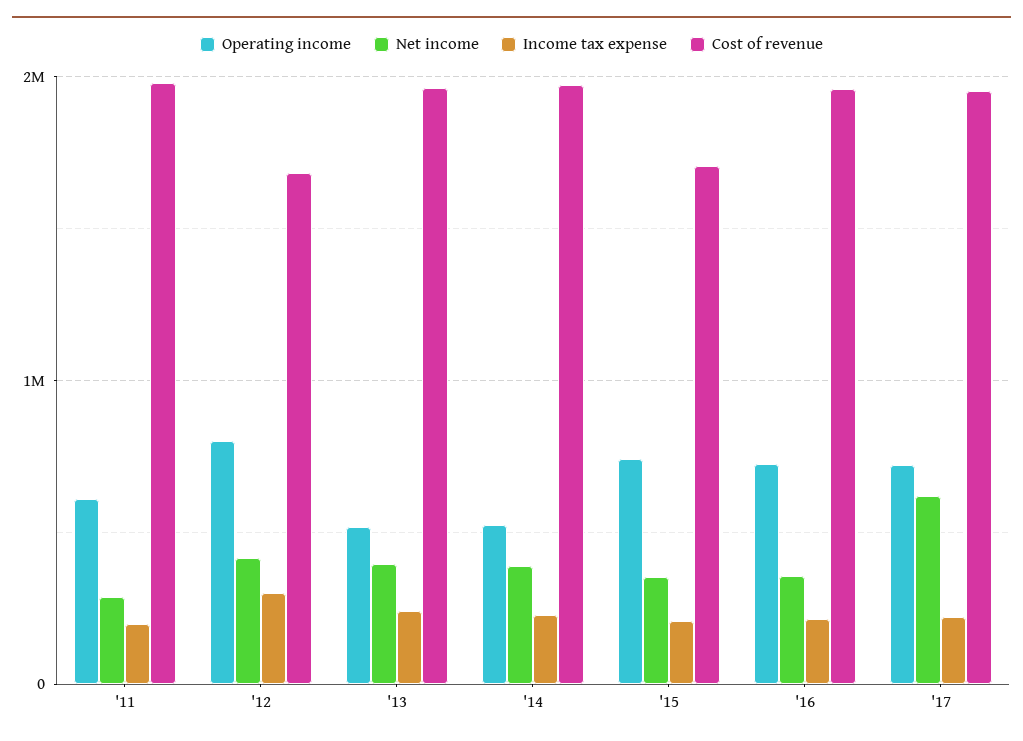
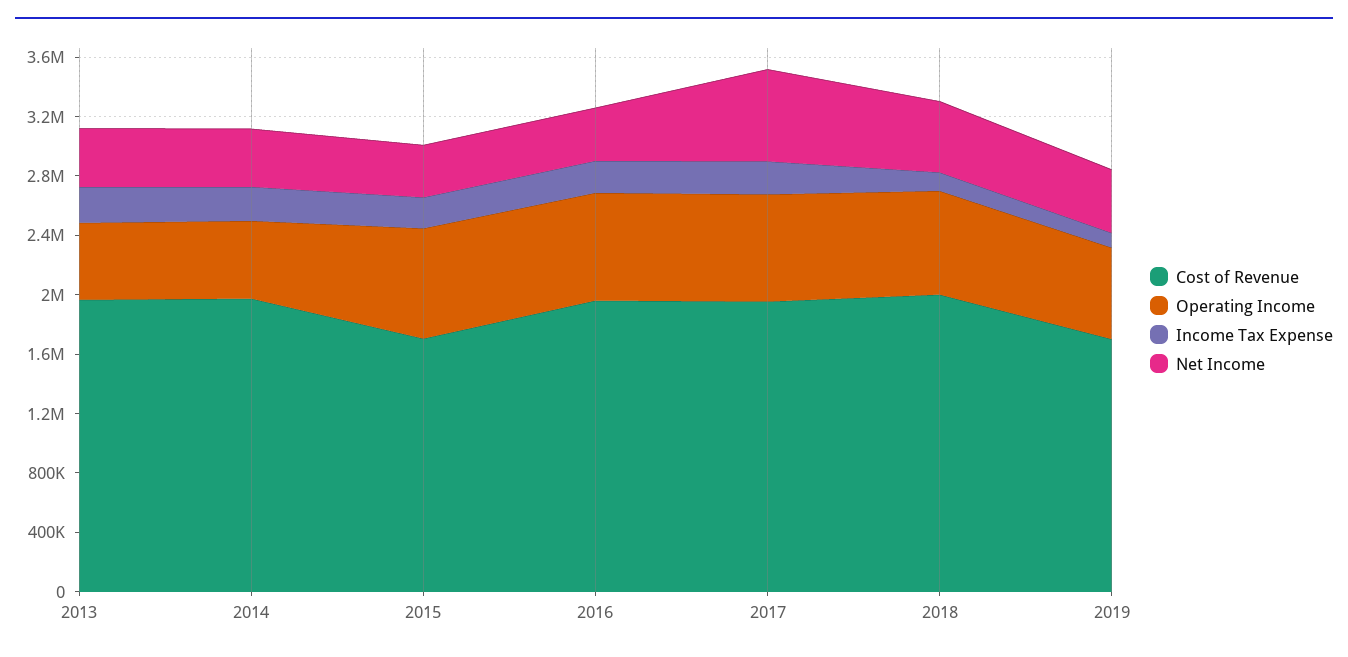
Operating income, '11: 600000 -> none
Net income, '11: 300000 -> none
Income tax expense, '11: 200000 -> none
Cost of revenue, '11: 2000000 -> none
Operating income, '12: 800000 -> none
Net income, '12: 400000 -> none
Income tax expense, '12: 300000 -> none
Cost of revenue, '12: 1700000 -> none
Cost of revenue, 2018: none -> 2000000
Operating income, 2018: none -> 700000
Income tax expense, 2018: none -> 100000
Net income, 2018: none -> 500000
Cost of revenue, 2019: none -> 1700000
Operating income, 2019: none -> 600000
Income tax expense, 2019: none -> 100000
Net income, 2019: none -> 400000

